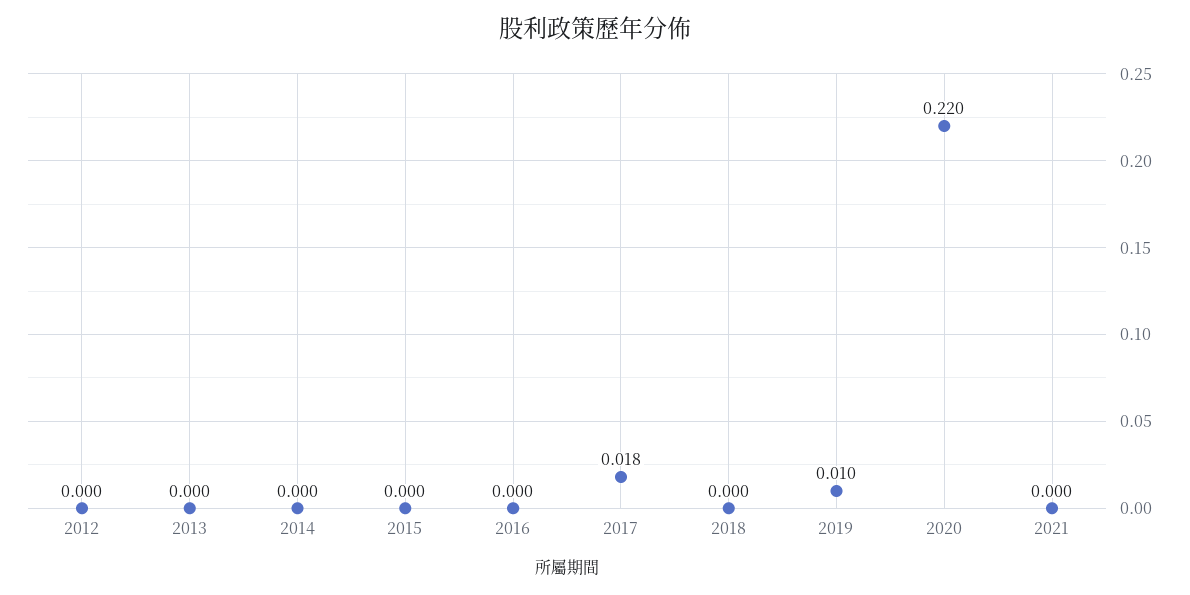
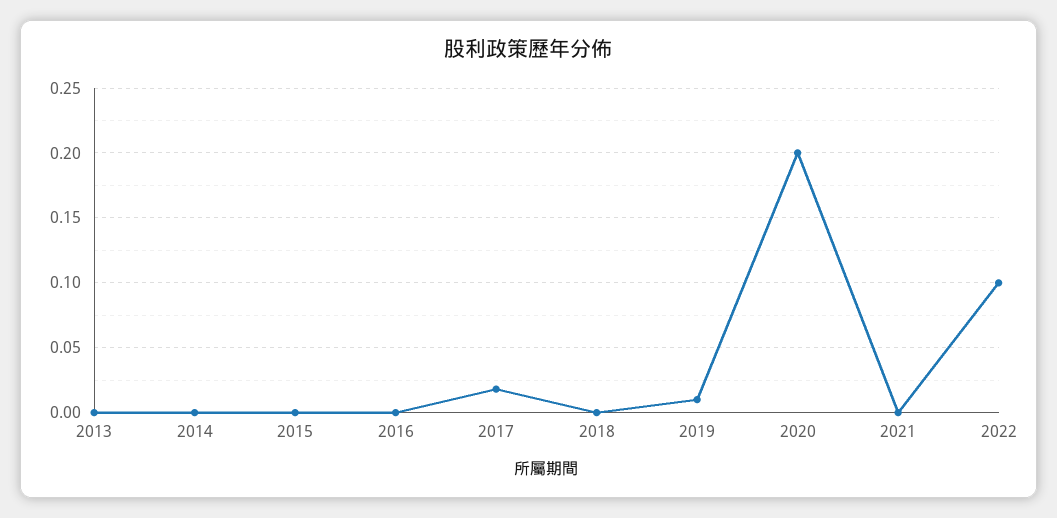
2012: 0 -> none
2020: 0.22 -> 0.2
2022: none -> 0.1

